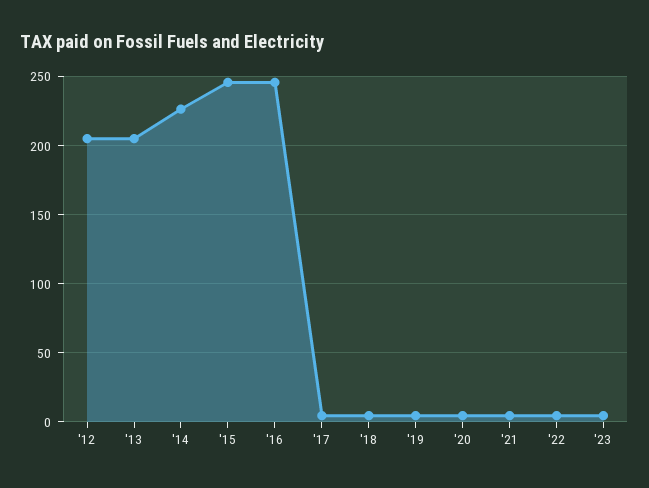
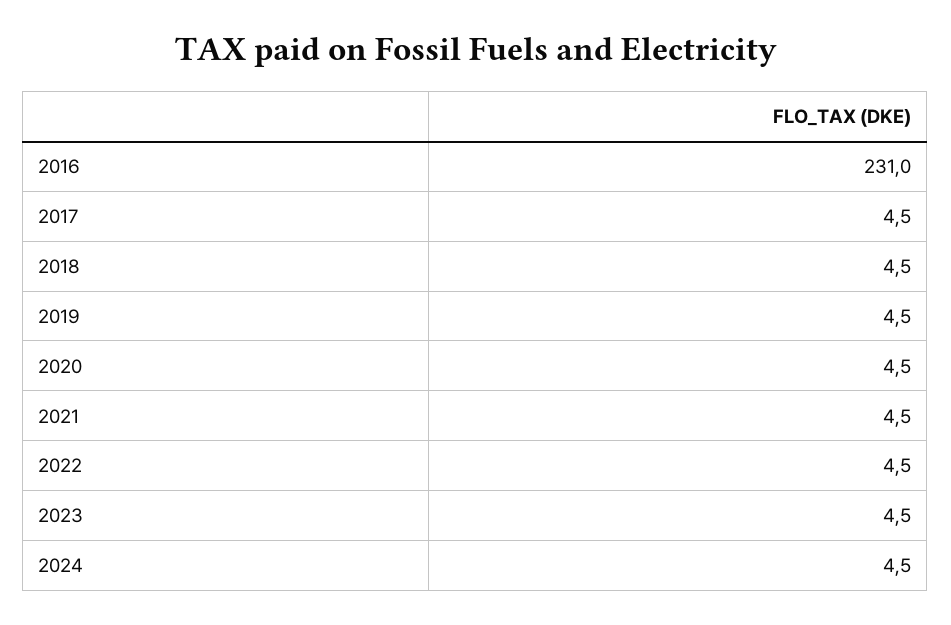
'12: 205 -> none
'13: 205 -> none
'14: 225 -> none
'15: 245 -> none
'16: 245 -> 231
2024: none -> 4.5

